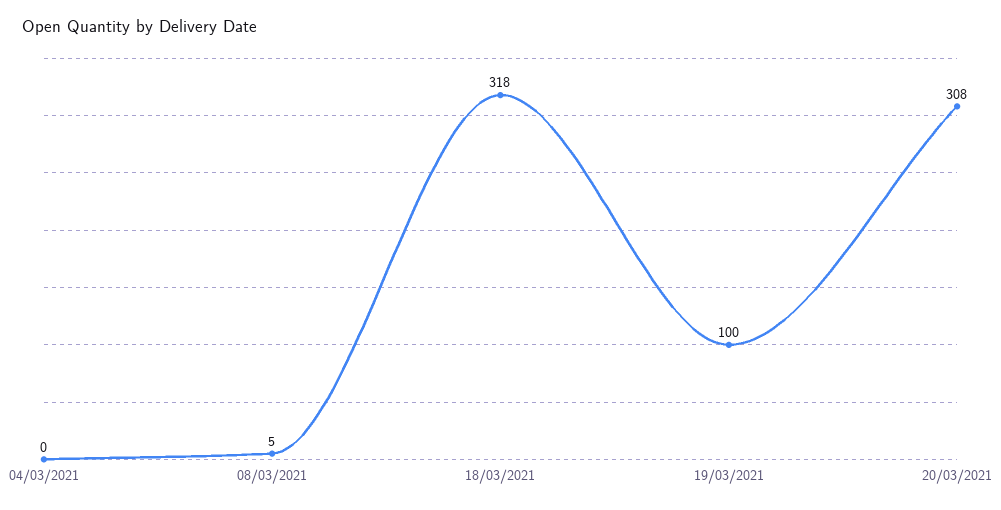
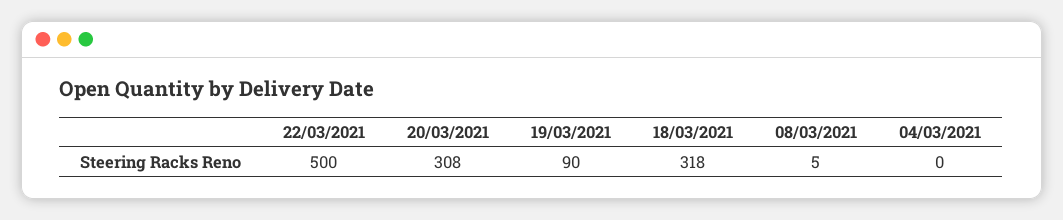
19/03/2021: 100 -> 90
22/03/2021: none -> 500

